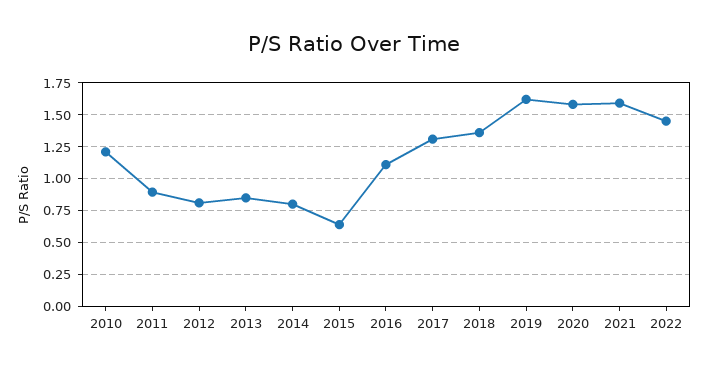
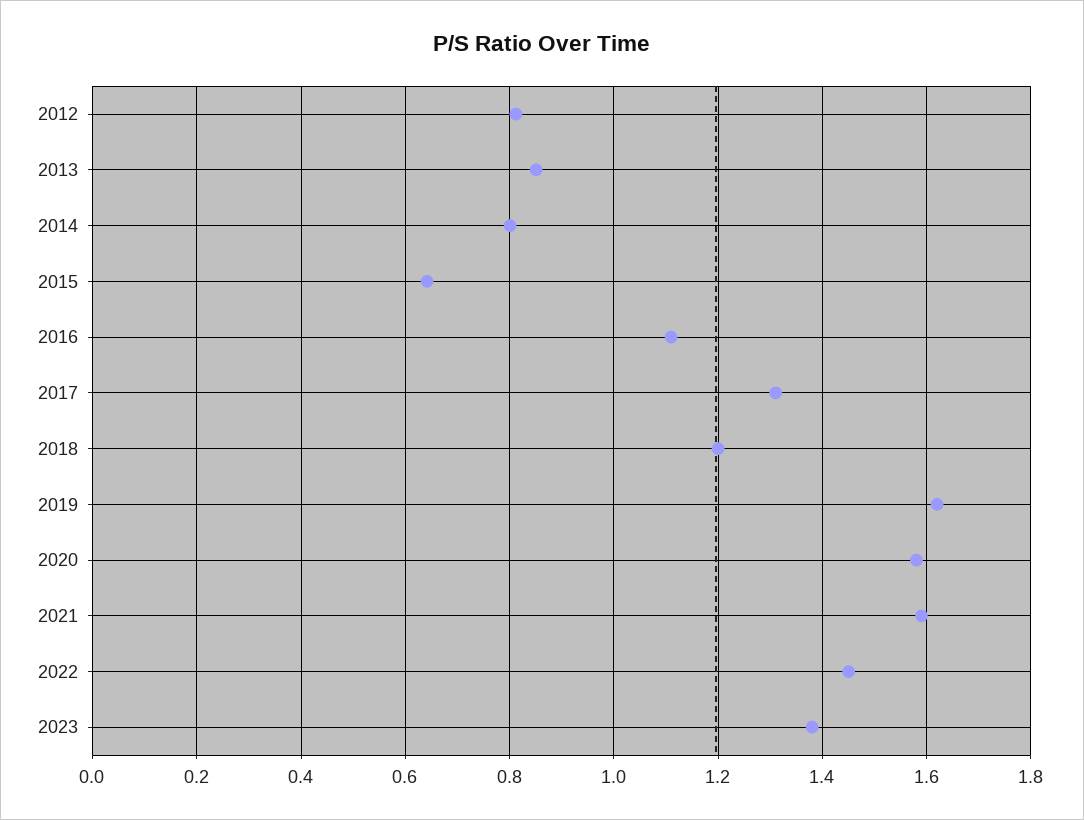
2010: 1.2 -> none
2011: 0.9 -> none
2018: 1.35 -> 1.2
2023: none -> 1.38

